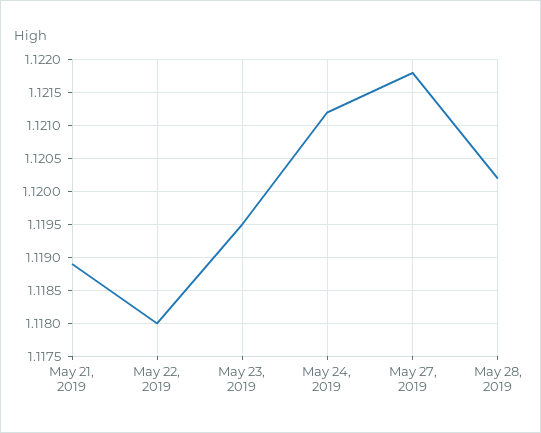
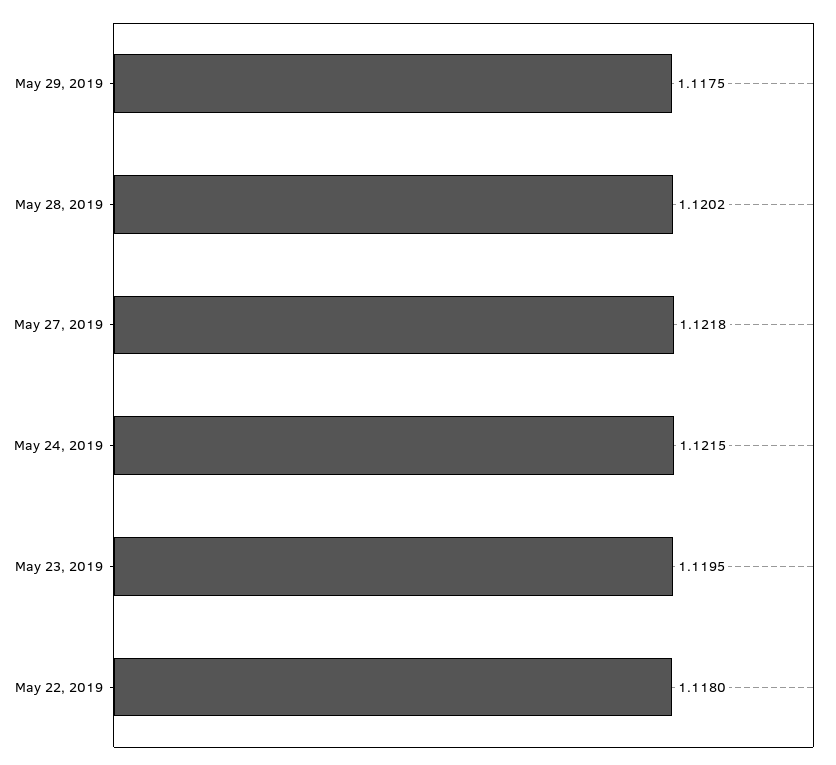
May 21, 2019: 1.1189 -> none
May 24, 2019: 1.1212 -> 1.1215
May 29, 2019: none -> 1.1175

